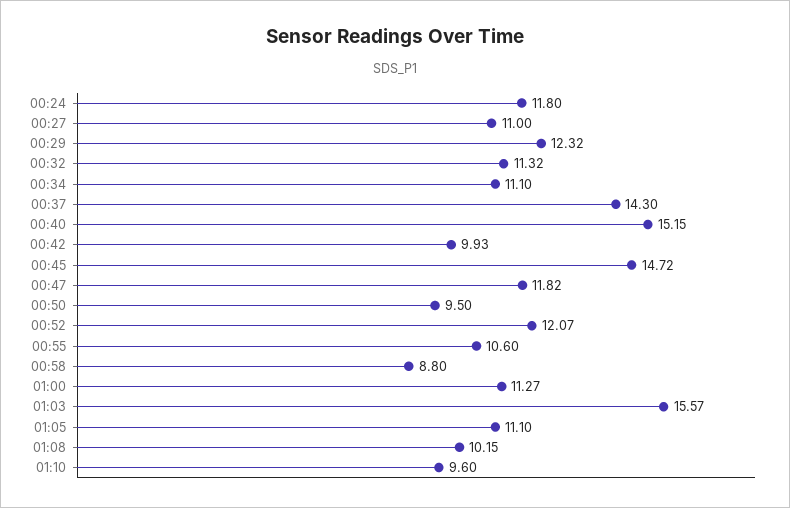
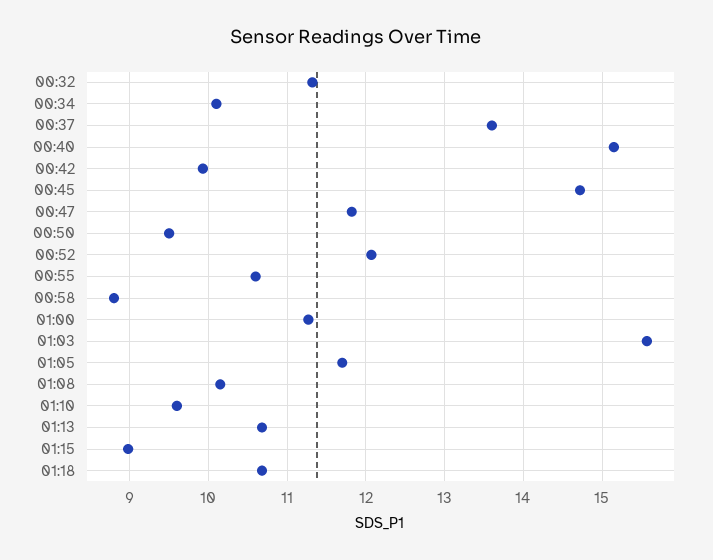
00:24: 11.8 -> none
00:27: 11 -> none
00:29: 12.32 -> none
00:34: 11.1 -> 10.1
00:37: 14.3 -> 13.6
01:05: 11.1 -> 11.7
01:13: none -> 10.7
01:15: none -> 9
01:18: none -> 10.7

